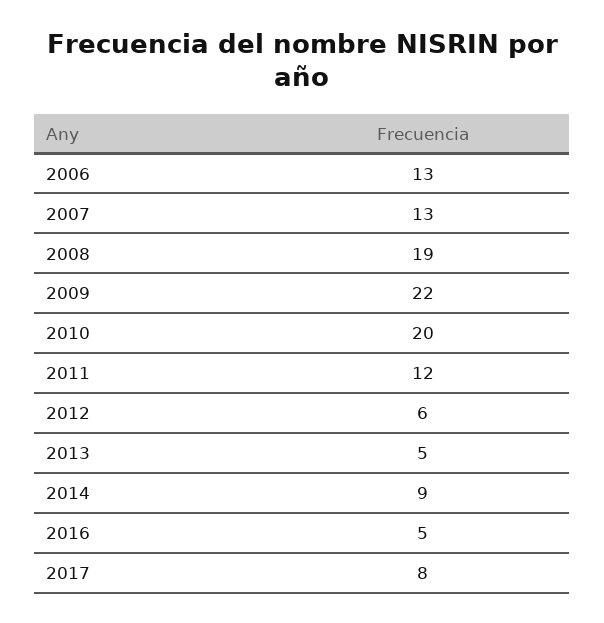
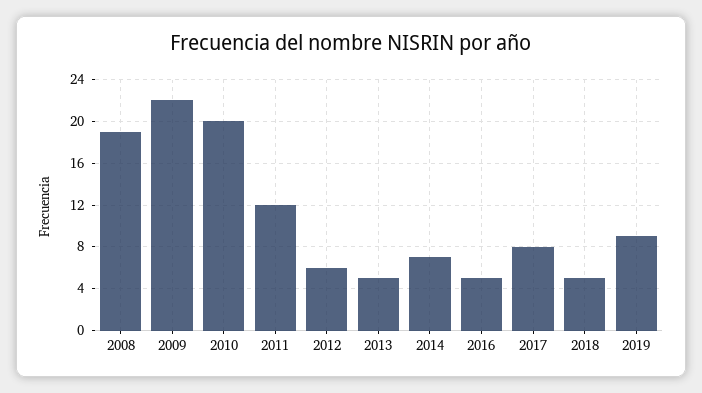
2006: 13 -> none
2007: 13 -> none
2014: 9 -> 7
2018: none -> 5
2019: none -> 9

